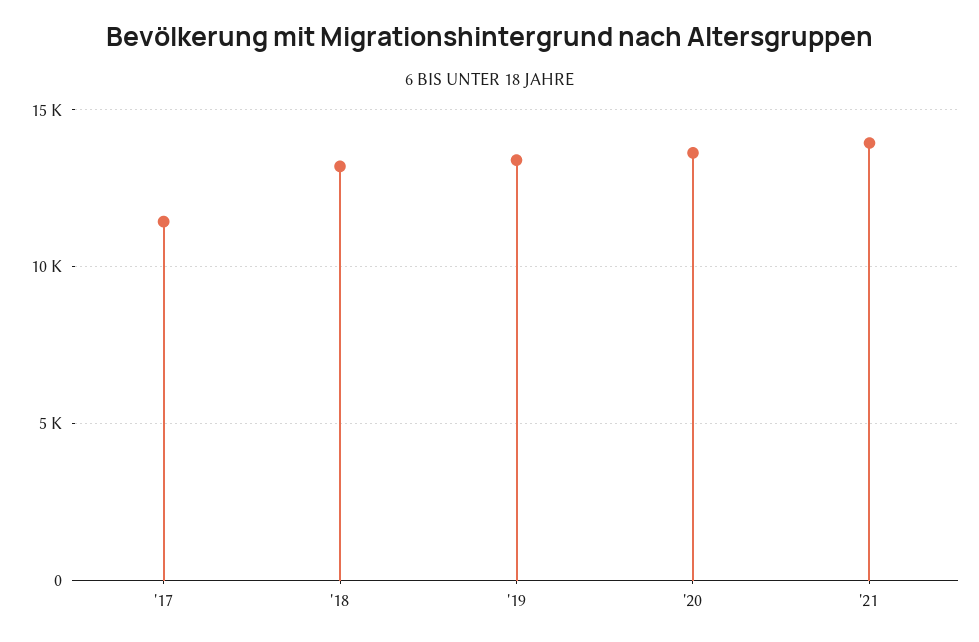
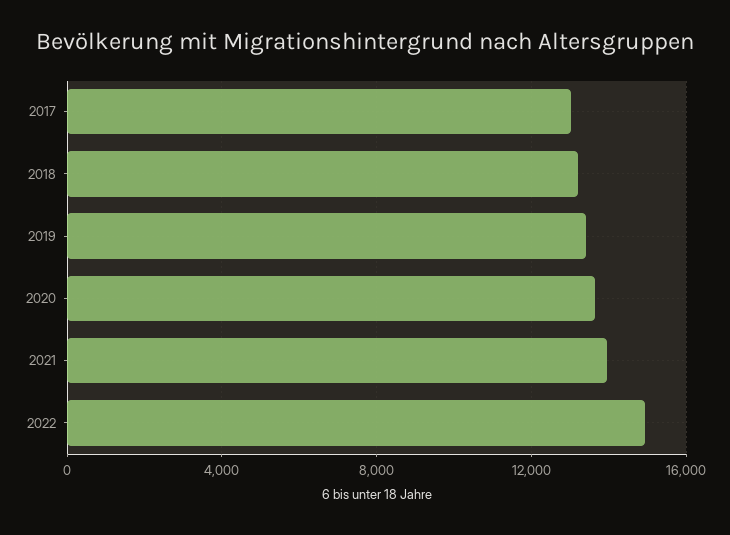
'17: 11500 -> 13000
2022: none -> 15000

